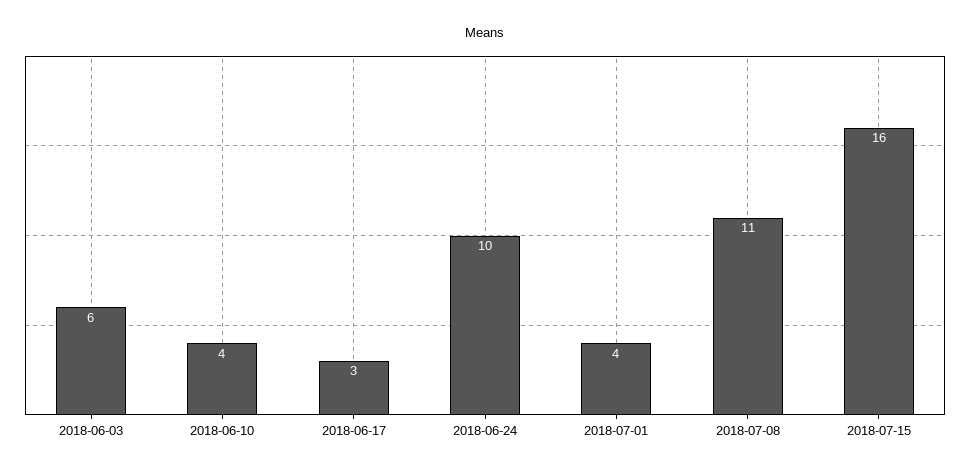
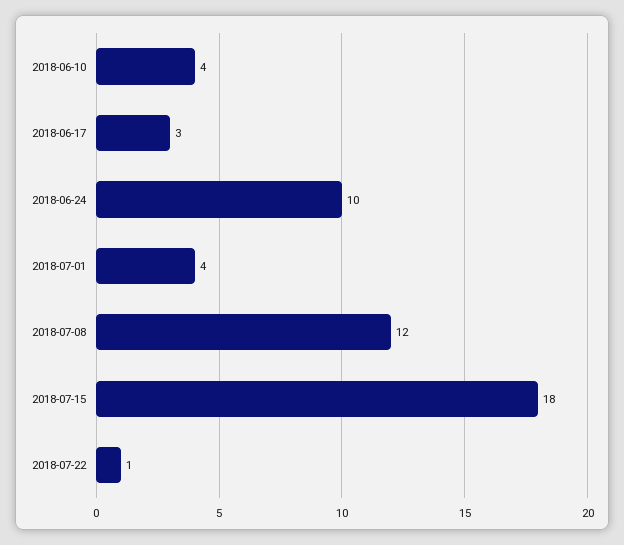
2018-06-03: 6 -> none
2018-07-08: 11 -> 12
2018-07-15: 16 -> 18
2018-07-22: none -> 1

